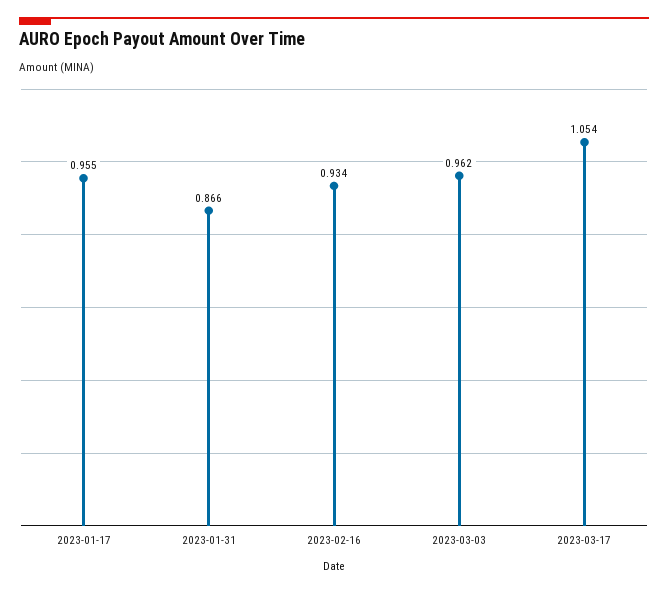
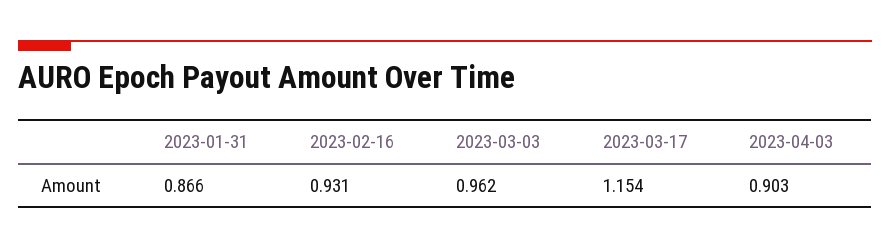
2023-01-17: 0.955 -> none
2023-02-16: 0.934 -> 0.931
2023-03-17: 1.054 -> 1.154
2023-04-03: none -> 0.903

